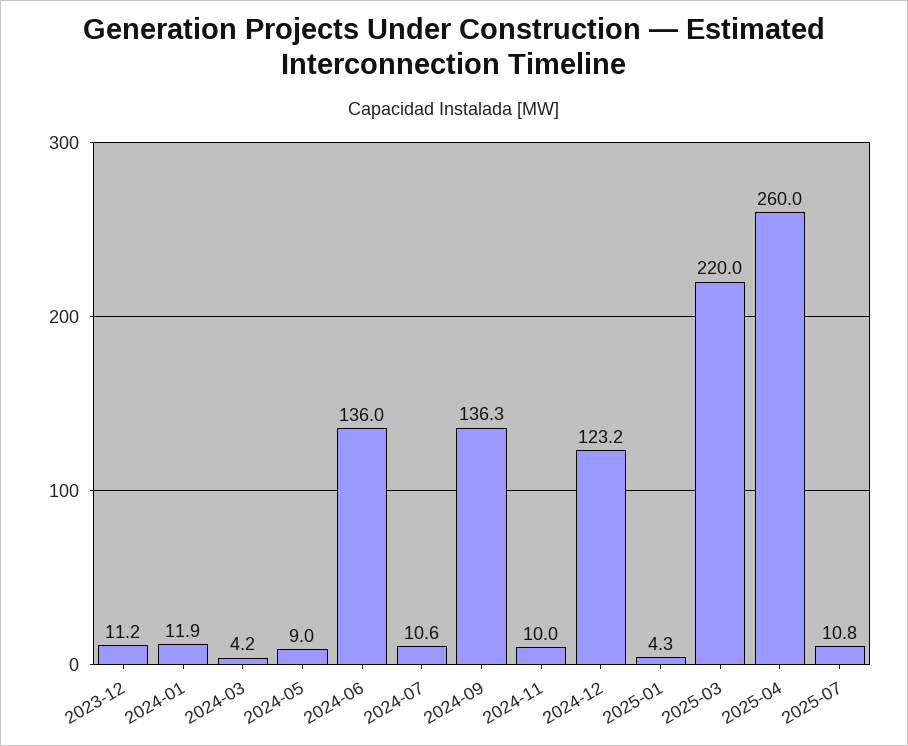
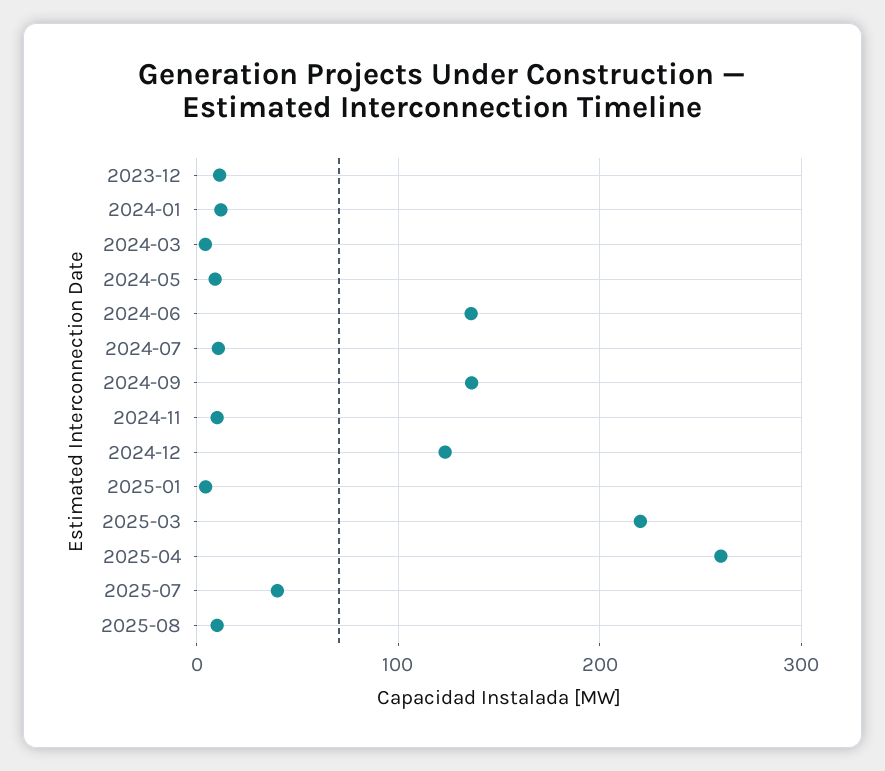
2025-07: 10.8 -> 40
2025-08: none -> 10

